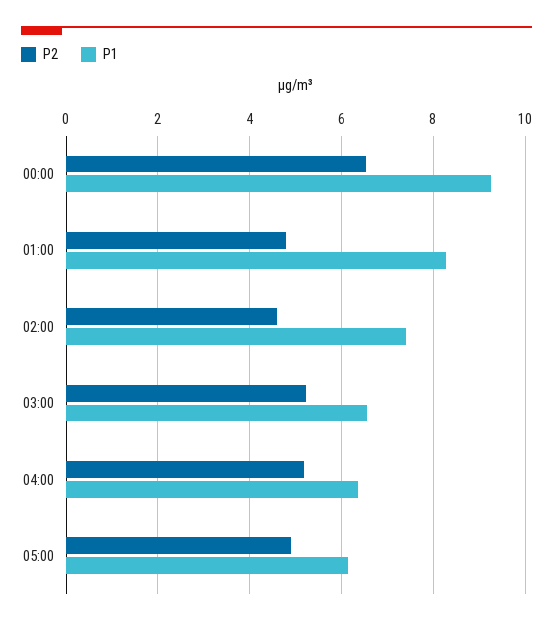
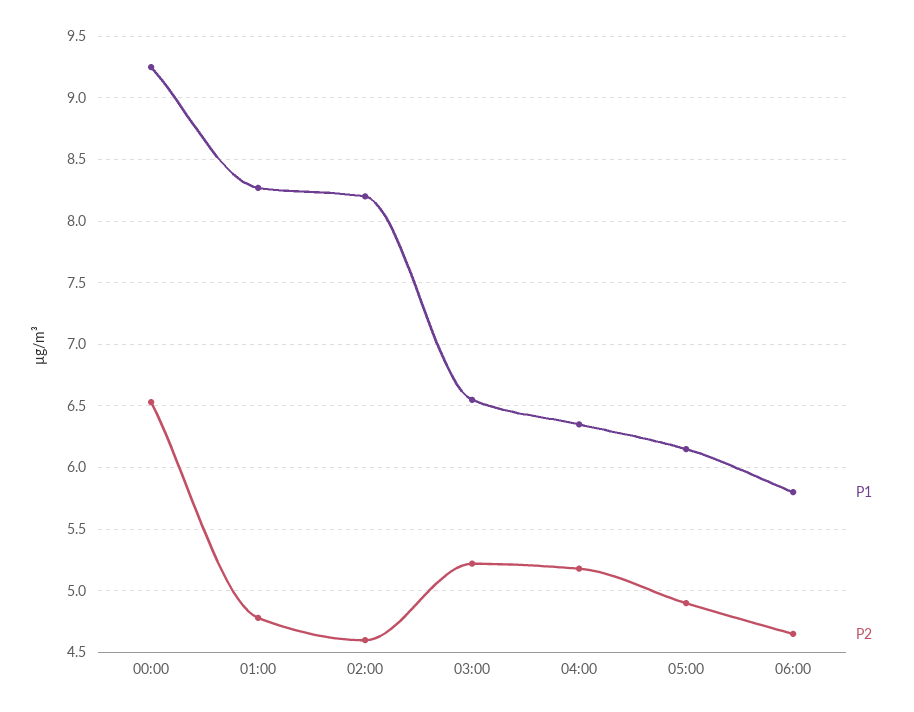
P1, 02:00: 7.4 -> 8.2
P1, 06:00: none -> 5.8
P2, 06:00: none -> 4.65

